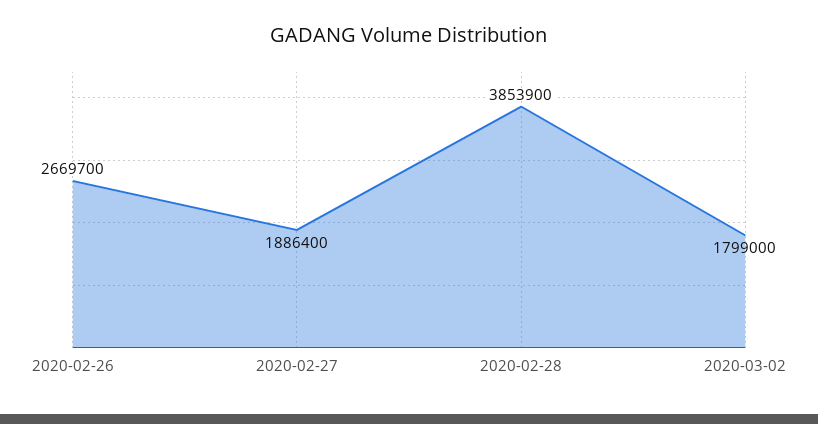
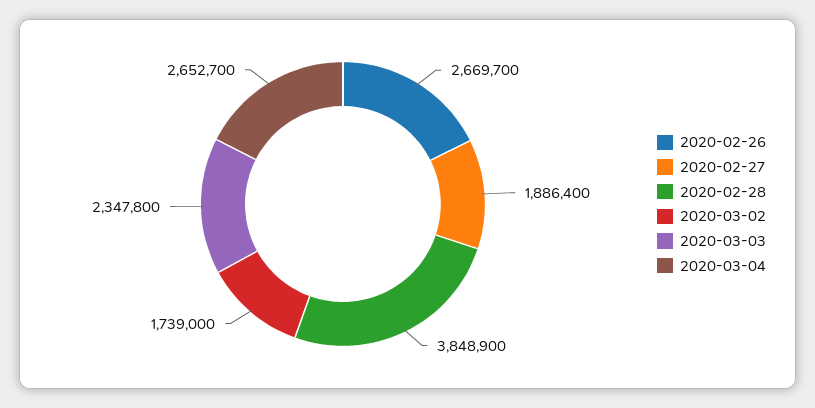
2020-02-28: 3853900 -> 3848900
2020-03-02: 1799000 -> 1739000
2020-03-03: none -> 2347800
2020-03-04: none -> 2652700

